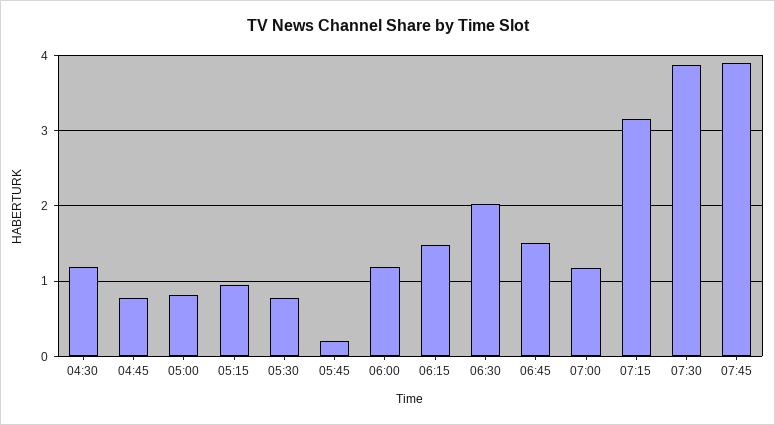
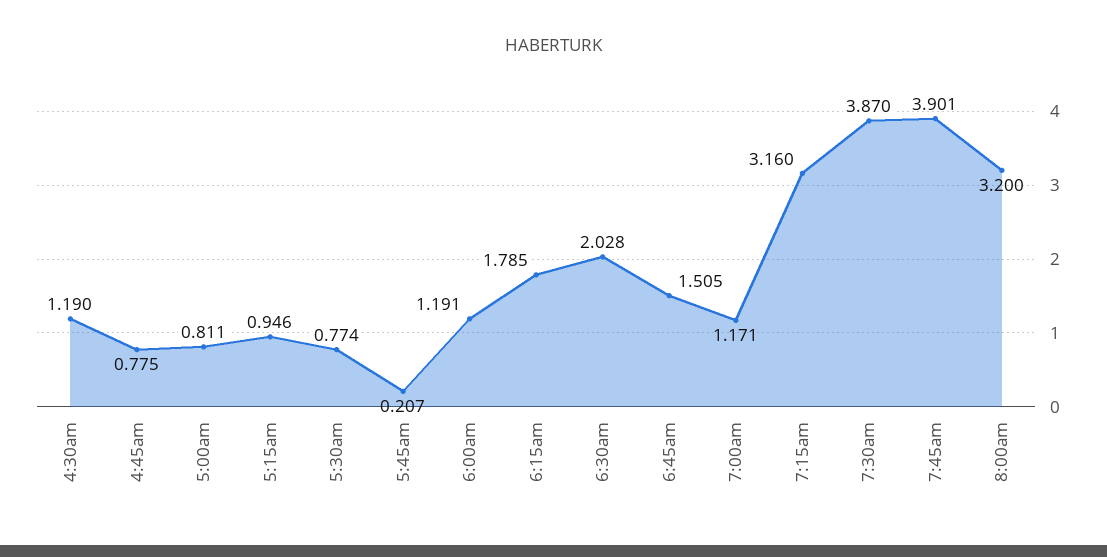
06:15: 1.5 -> 1.785
8:00am: none -> 3.2

